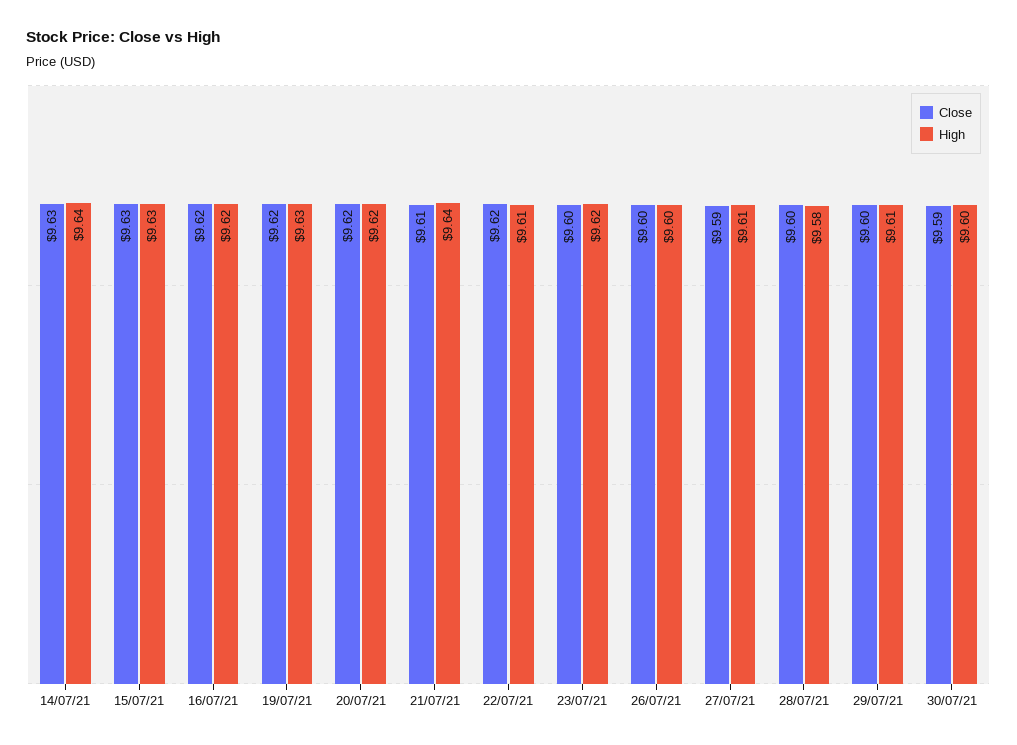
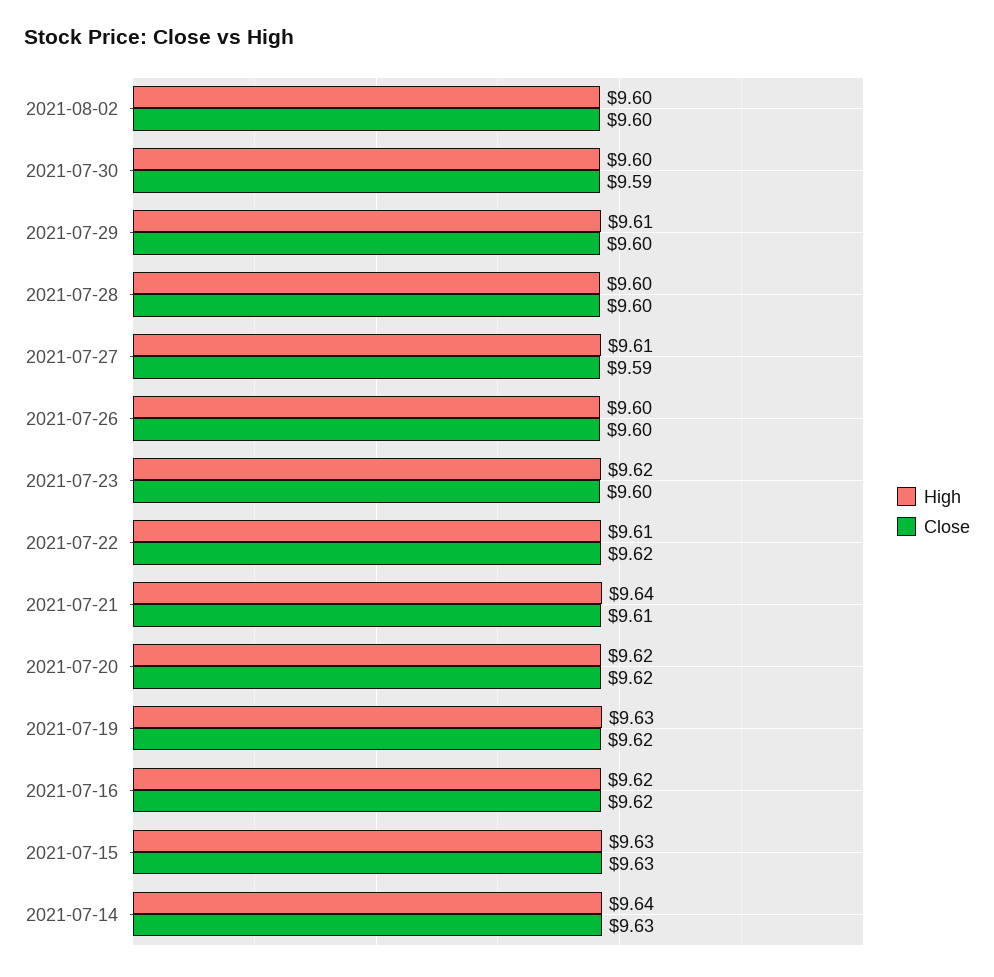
High, 28/07/21: 9.58 -> 9.6
High, 2021-08-02: none -> 9.6
Close, 2021-08-02: none -> 9.6

